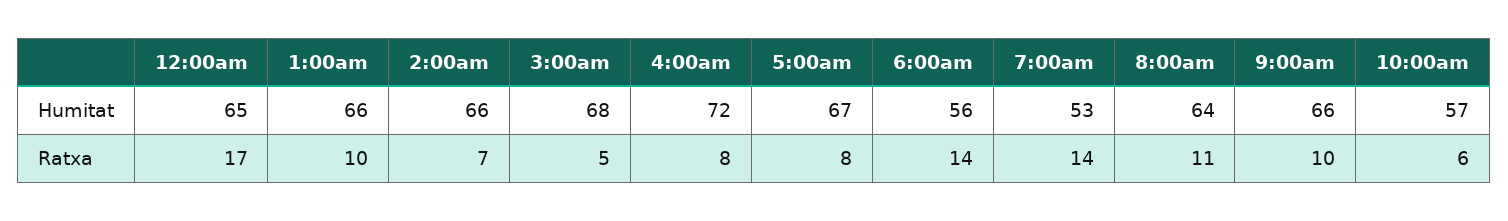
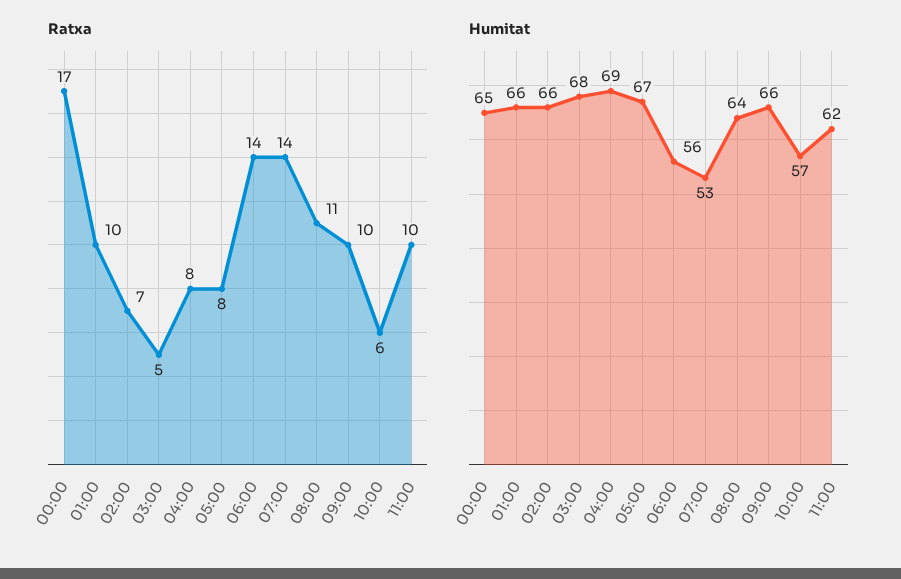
Humitat, 4:00am: 72 -> 69
Ratxa, 11:00: none -> 10
Humitat, 11:00: none -> 62

